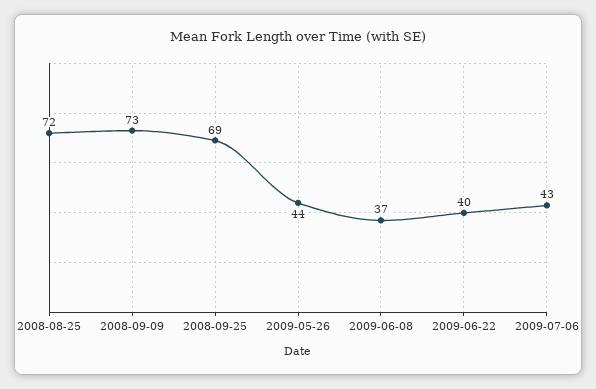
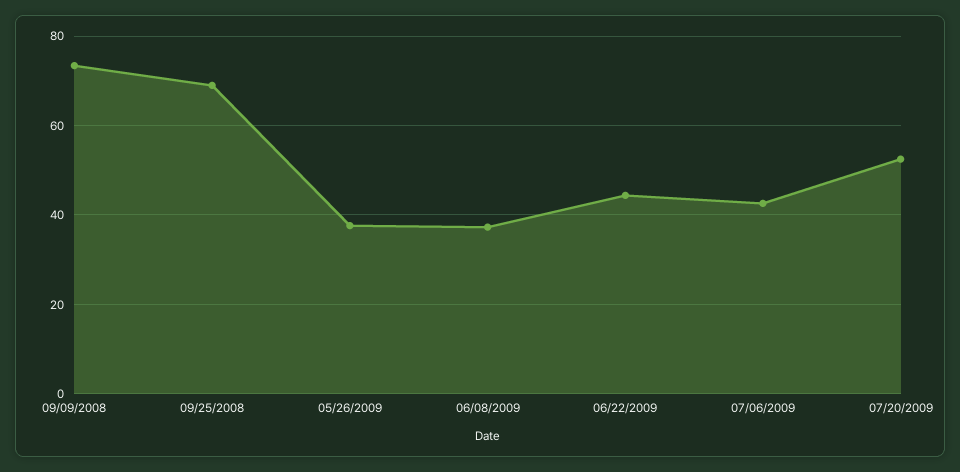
2008-08-25: 72 -> none
2009-05-26: 44 -> 38
2009-06-22: 40 -> 44
07/20/2009: none -> 52

